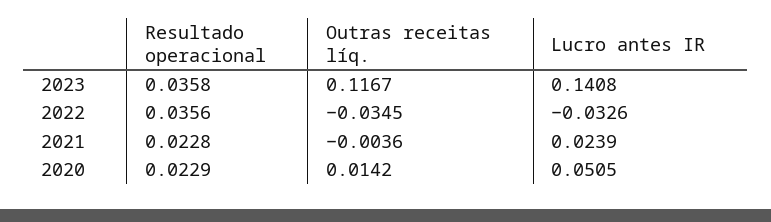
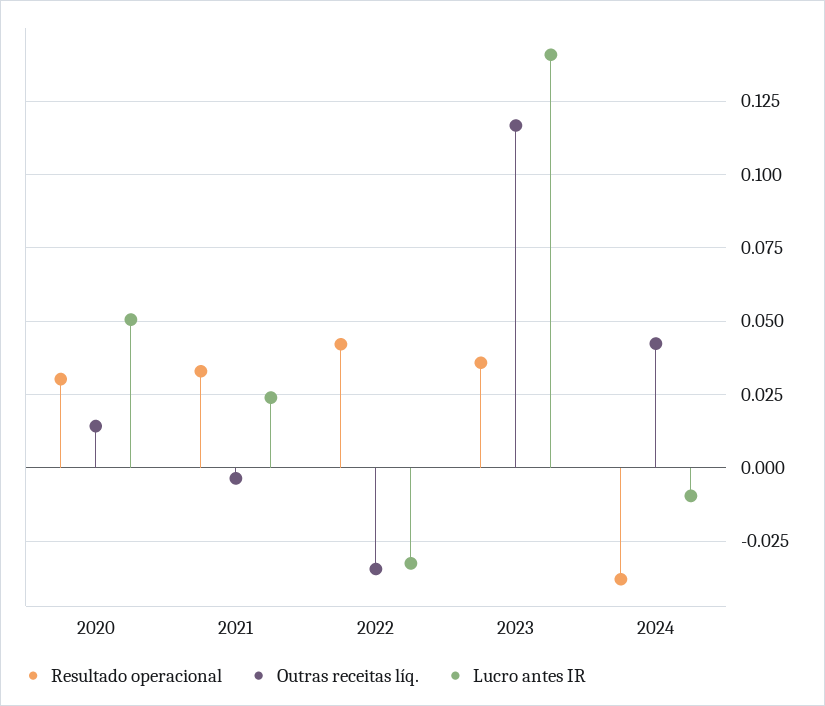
Resultado operacional, 2022: 0.0356 -> 0.0425
Resultado operacional, 2021: 0.0228 -> 0.0325
Resultado operacional, 2020: 0.0229 -> 0.03
Resultado operacional, 2024: none -> -0.0375
Outras receitas líq., 2024: none -> 0.0425
Lucro antes IR, 2024: none -> -0.01

